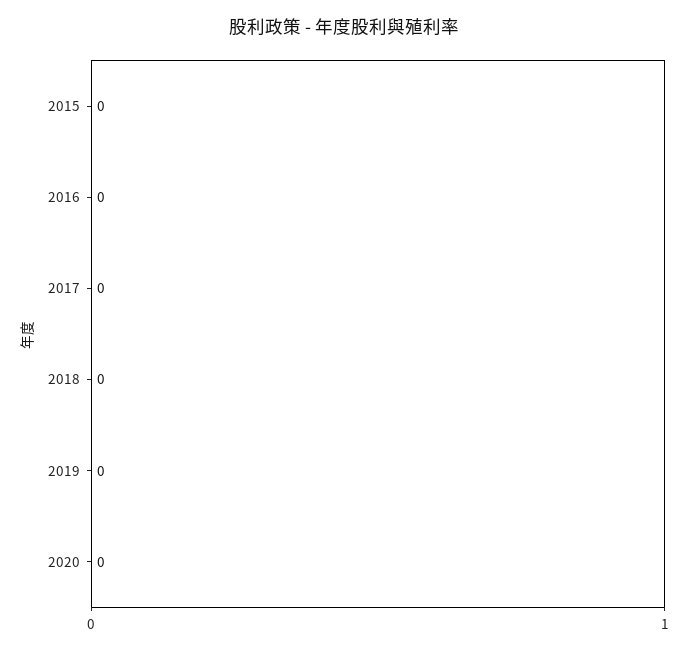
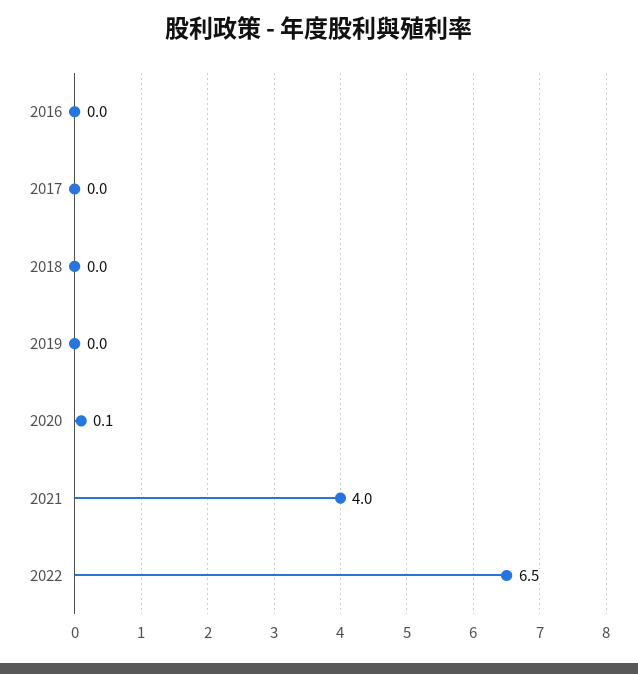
2015: 0 -> none
2020: 0 -> 0.1
2021: none -> 4
2022: none -> 6.5

